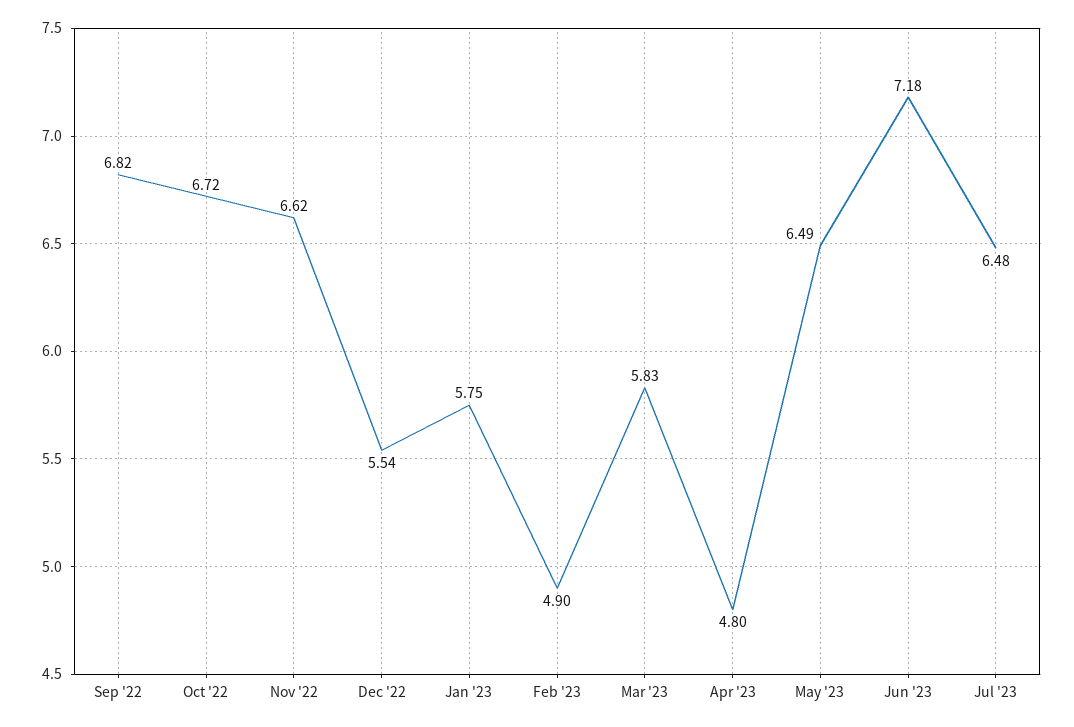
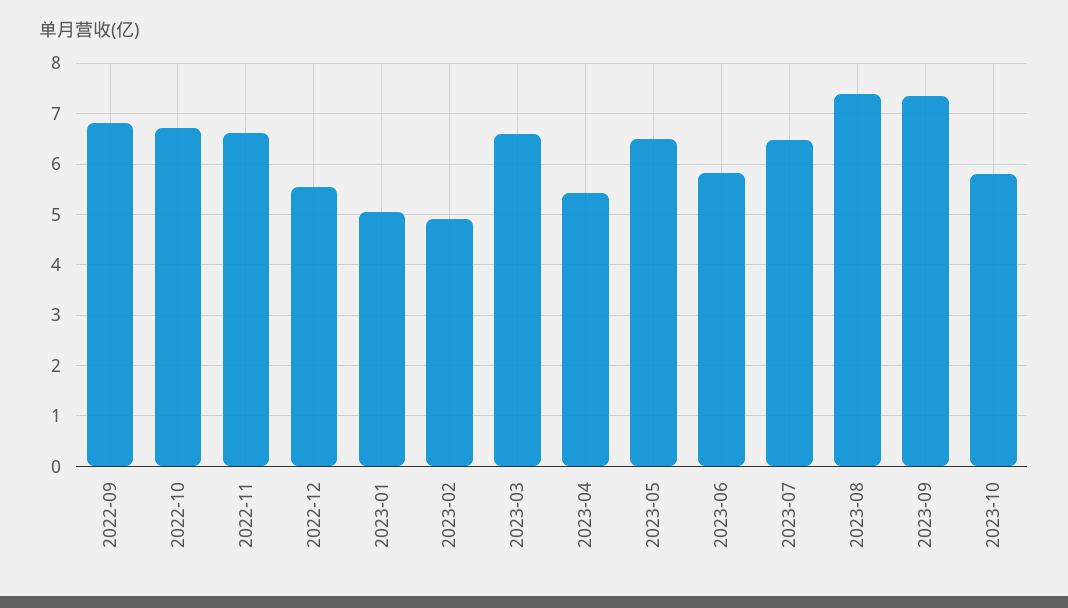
Jan '23: 5.75 -> 5
Mar '23: 5.83 -> 6.6
Apr '23: 4.8 -> 5.4
Jun '23: 7.18 -> 5.8
2023-08: none -> 7.4
2023-09: none -> 7.4
2023-10: none -> 5.8

